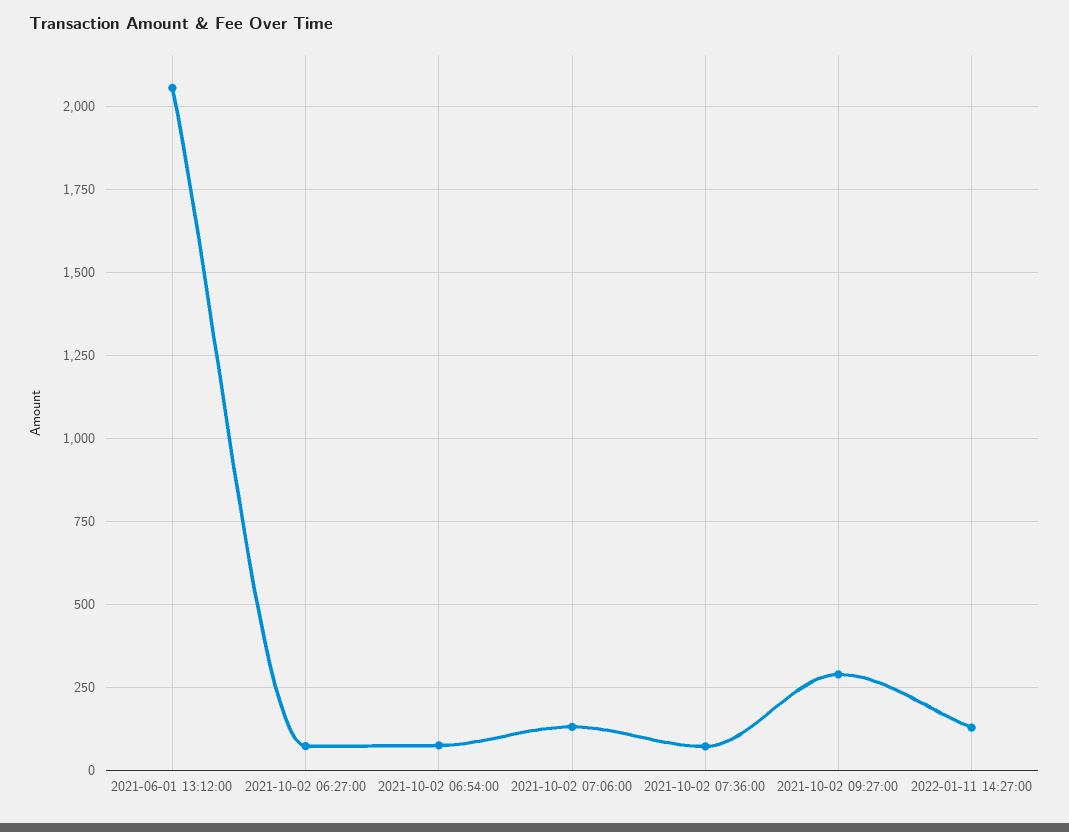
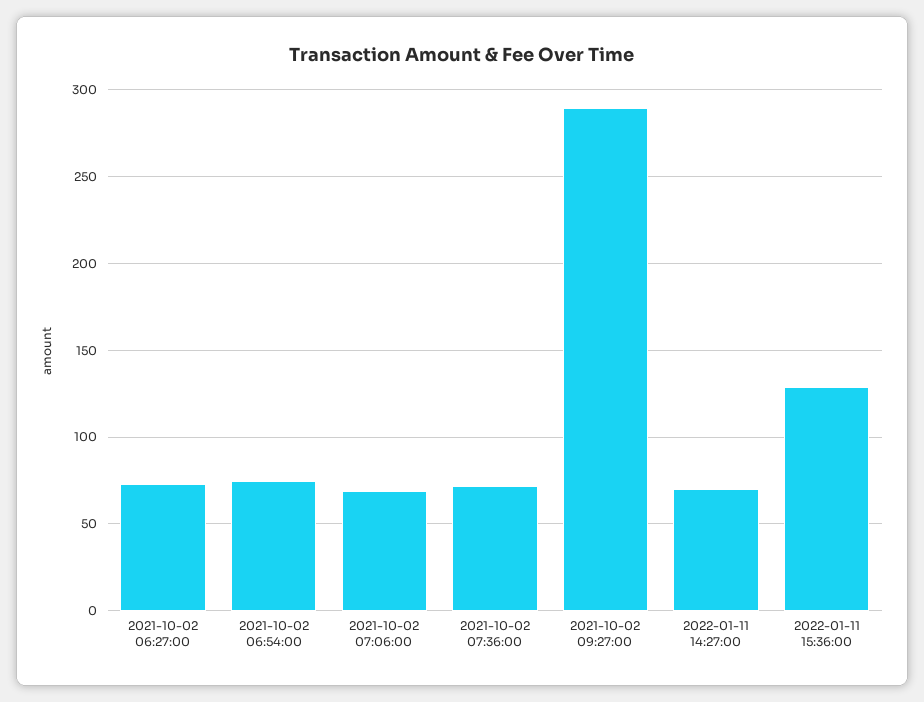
2021-06-01 13:12:00: 2050 -> none
2021-10-02 07:06:00: 125 -> 70
2022-01-11 14:27:00: 125 -> 70
2022-01-11 15:36:00: none -> 130

